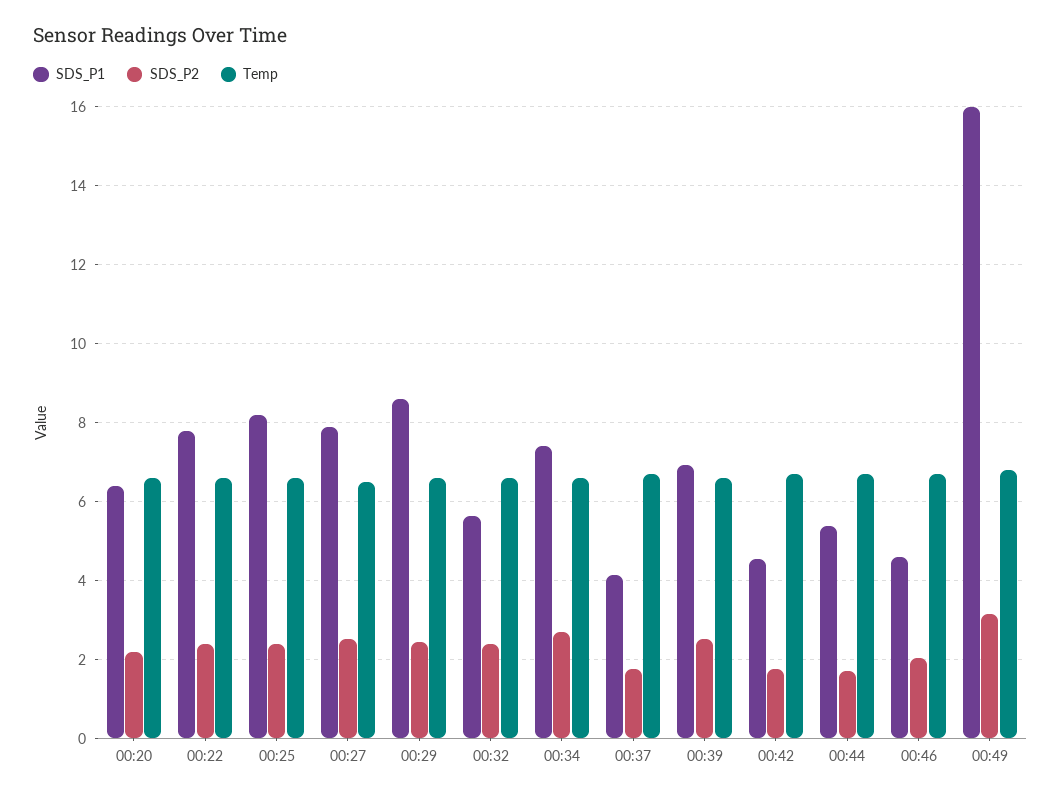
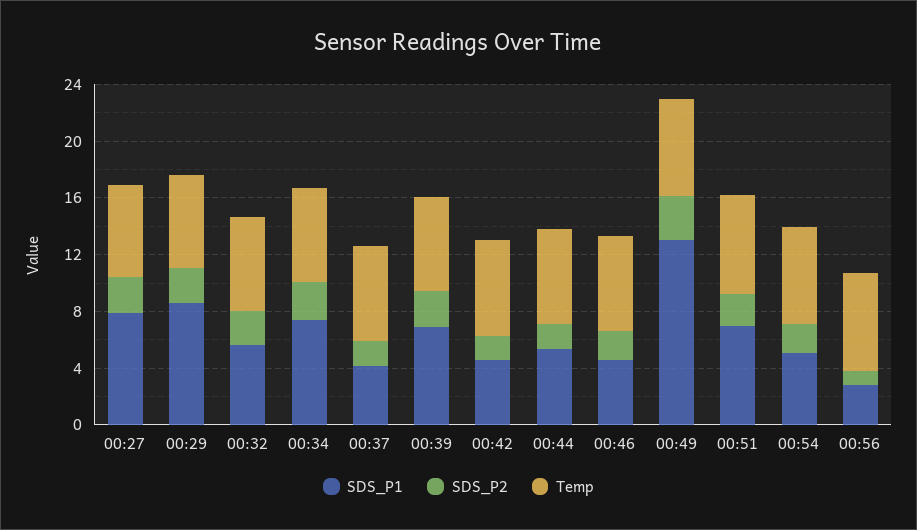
SDS_P1, 00:20: 6.4 -> none
SDS_P2, 00:20: 2.2 -> none
Temp, 00:20: 6.6 -> none
SDS_P1, 00:22: 7.8 -> none
SDS_P2, 00:22: 2.4 -> none
Temp, 00:22: 6.6 -> none
SDS_P1, 00:25: 8.2 -> none
SDS_P2, 00:25: 2.4 -> none
Temp, 00:25: 6.6 -> none
SDS_P1, 00:49: 16 -> 13
SDS_P1, 00:51: none -> 7
SDS_P2, 00:51: none -> 2
Temp, 00:51: none -> 7
SDS_P1, 00:54: none -> 5
SDS_P2, 00:54: none -> 2
Temp, 00:54: none -> 7
SDS_P1, 00:56: none -> 3
SDS_P2, 00:56: none -> 1
Temp, 00:56: none -> 7

